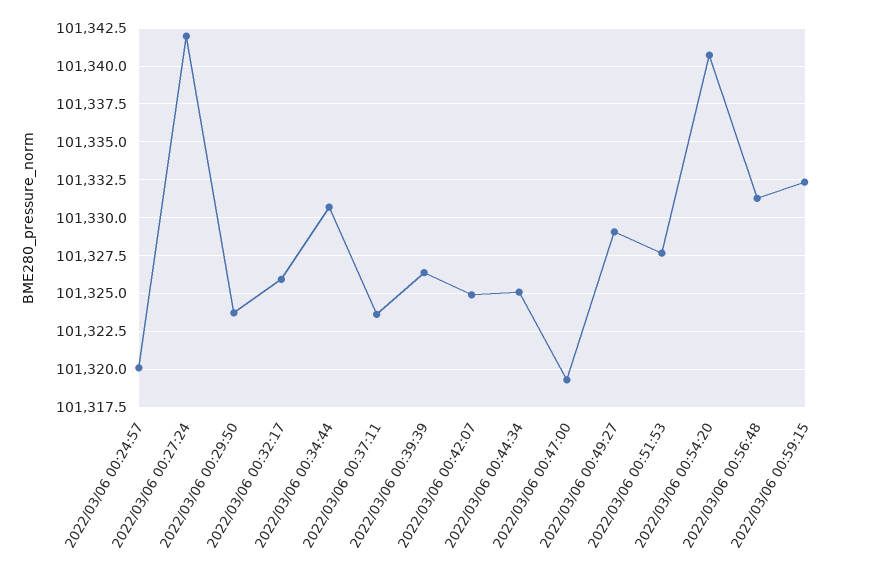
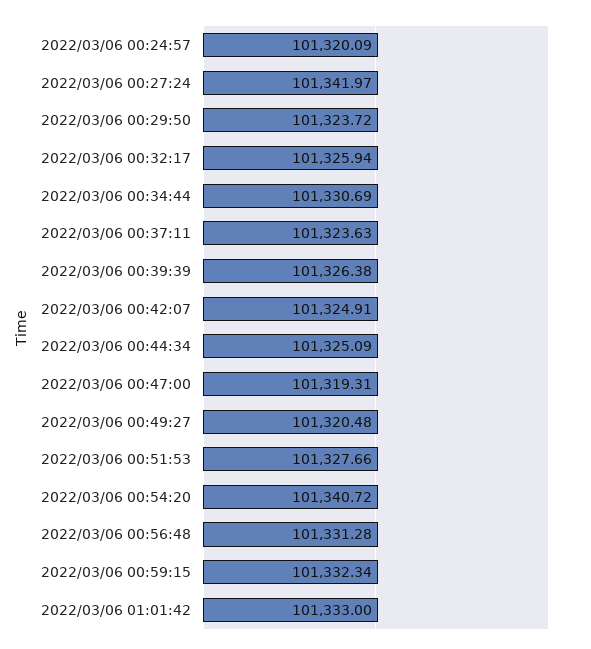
2022/03/06 00:49:27: 101329 -> 101320.48
2022/03/06 01:01:42: none -> 101333

